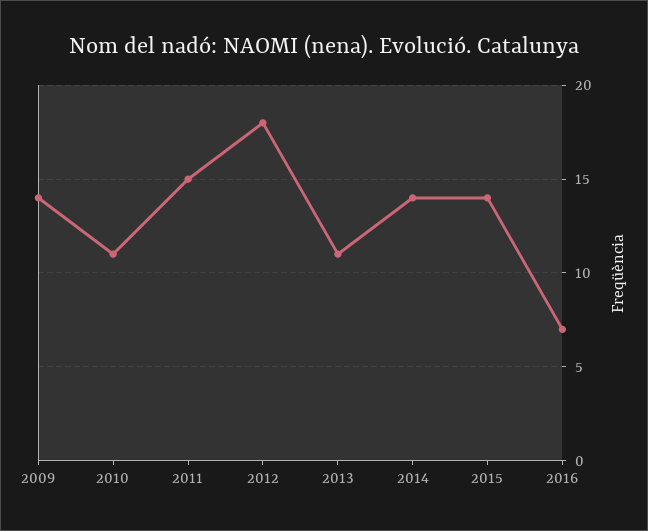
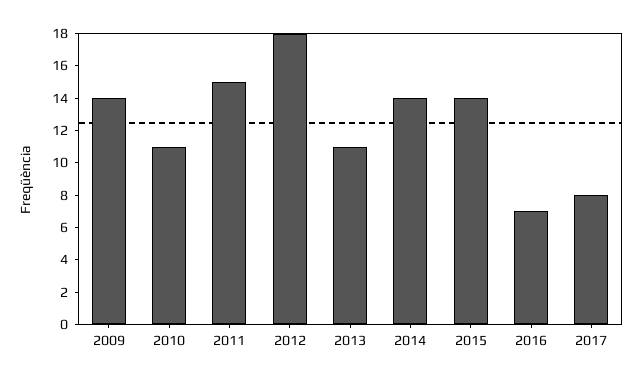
2017: none -> 8

